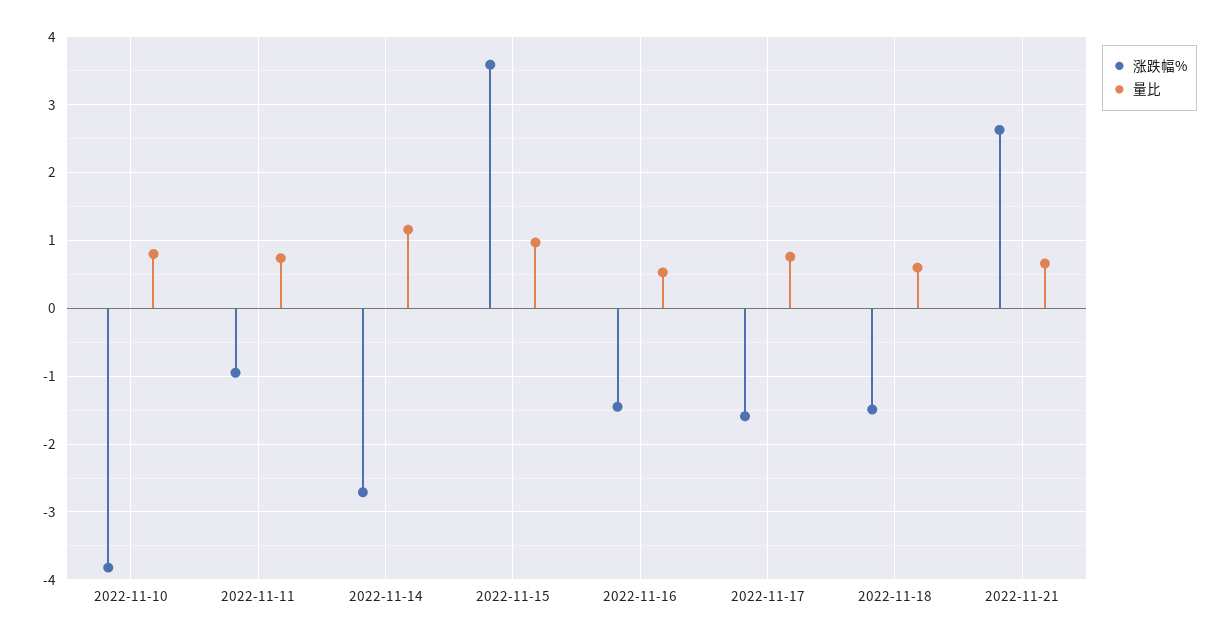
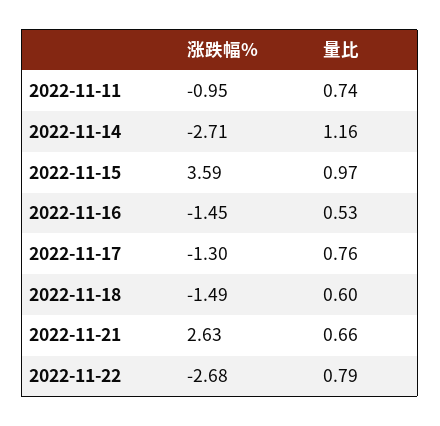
涨跌幅%, 2022-11-10: -3.8 -> none
量比, 2022-11-10: 0.8 -> none
涨跌幅%, 2022-11-17: -1.6 -> -1.3
涨跌幅%, 2022-11-22: none -> -2.68
量比, 2022-11-22: none -> 0.79

